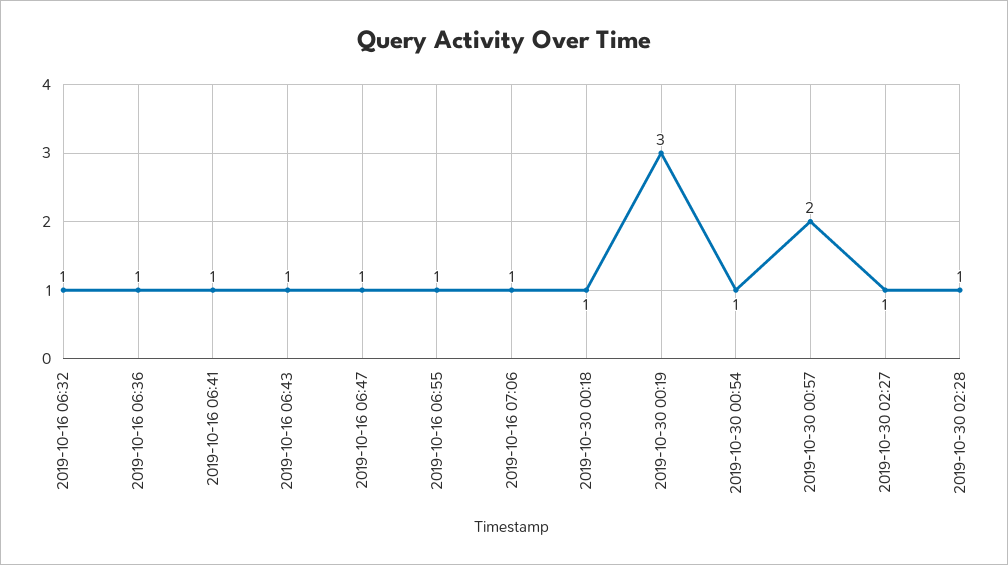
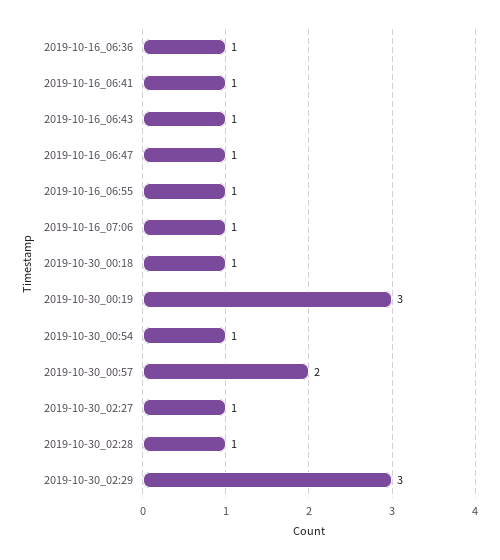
2019-10-16 06:32: 1 -> none
2019-10-30_02:29: none -> 3

